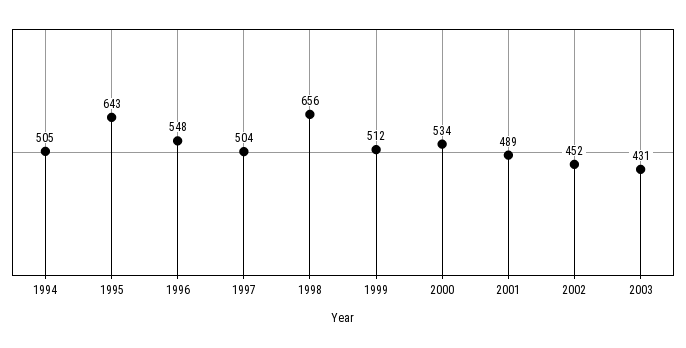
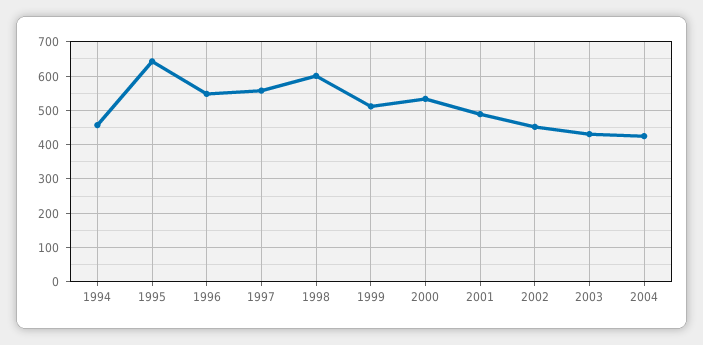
1994: 505 -> 460
1997: 504 -> 560
1998: 656 -> 600
2004: none -> 420

